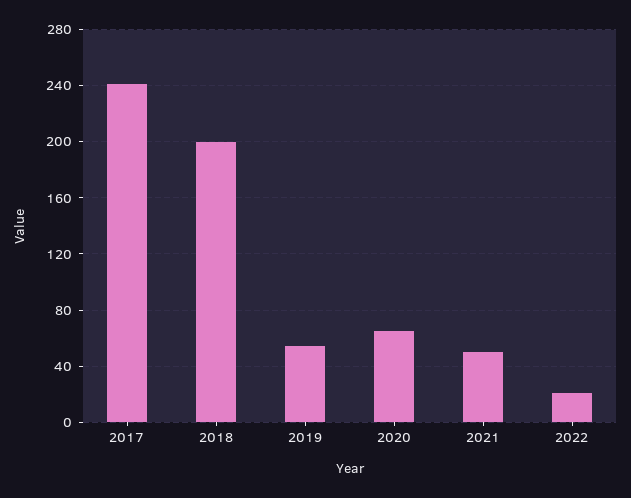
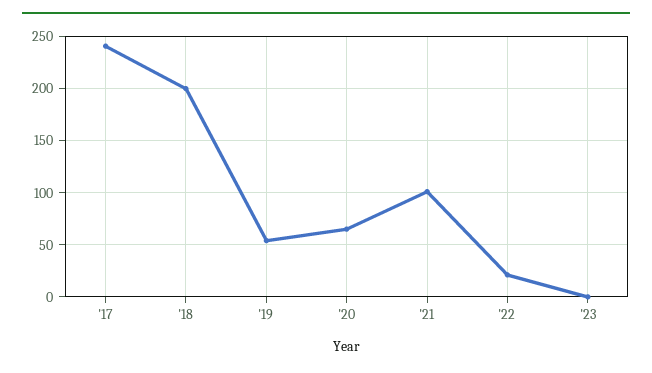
2021: 50 -> 100
'23: none -> 0

